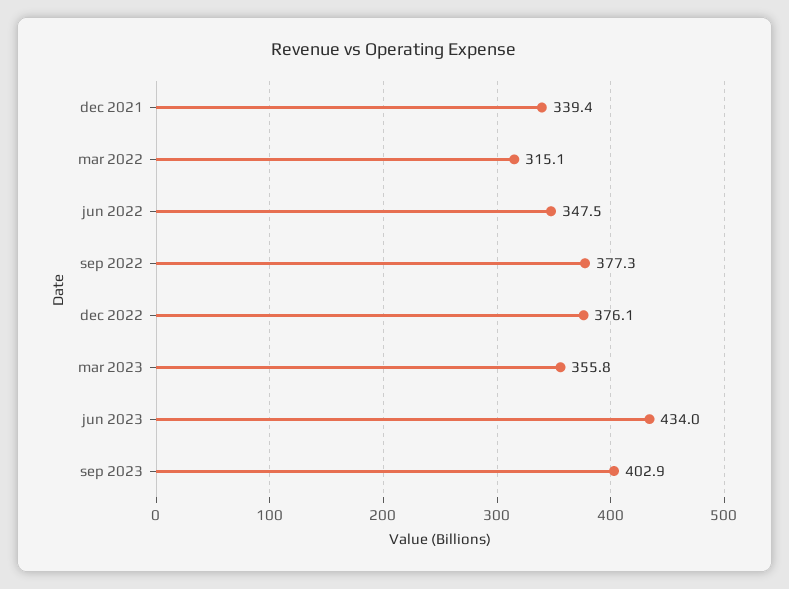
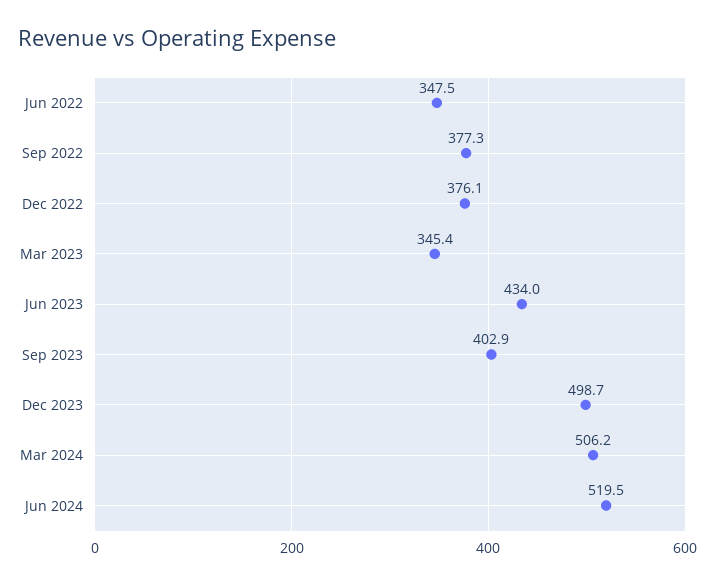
dec 2021: 339.4 -> none
mar 2022: 315.1 -> none
mar 2023: 355.8 -> 345.4
Dec 2023: none -> 498.7
Mar 2024: none -> 506.2
Jun 2024: none -> 519.5

